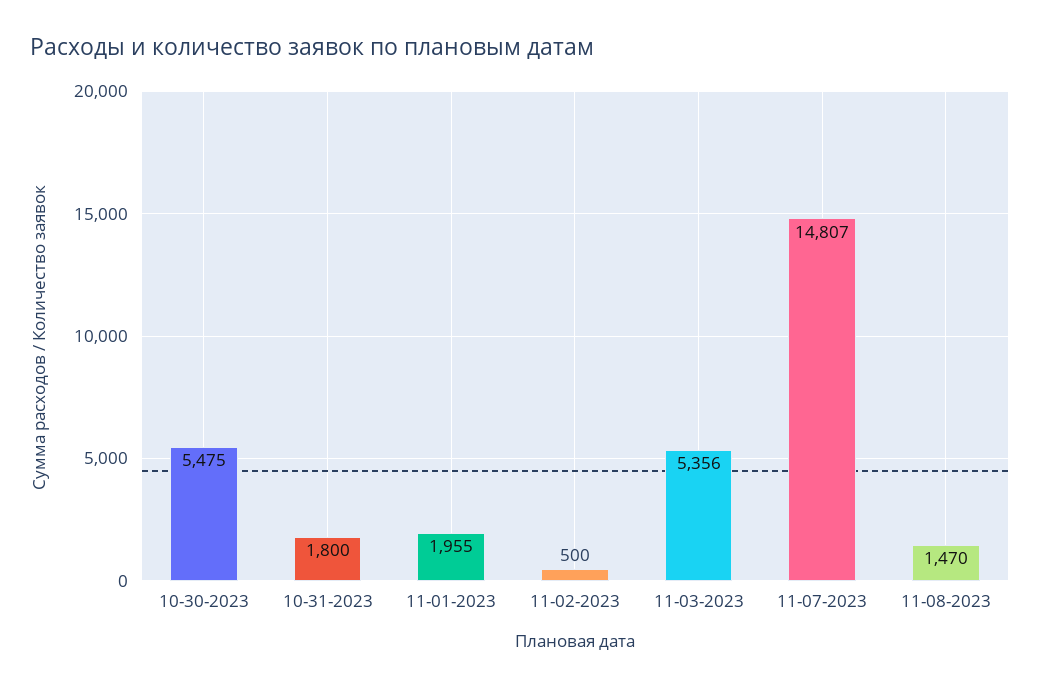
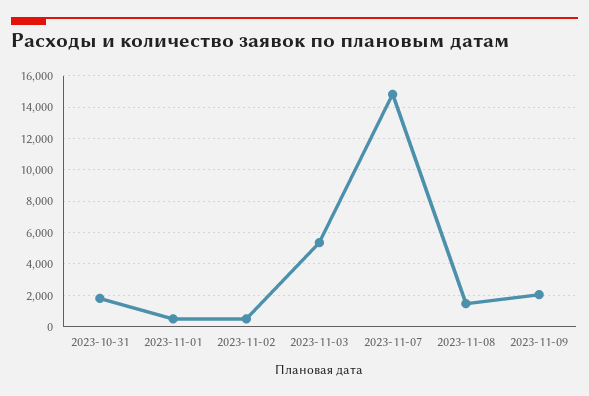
10-30-2023: 5475 -> none
11-01-2023: 1955 -> 500
2023-11-09: none -> 2000

